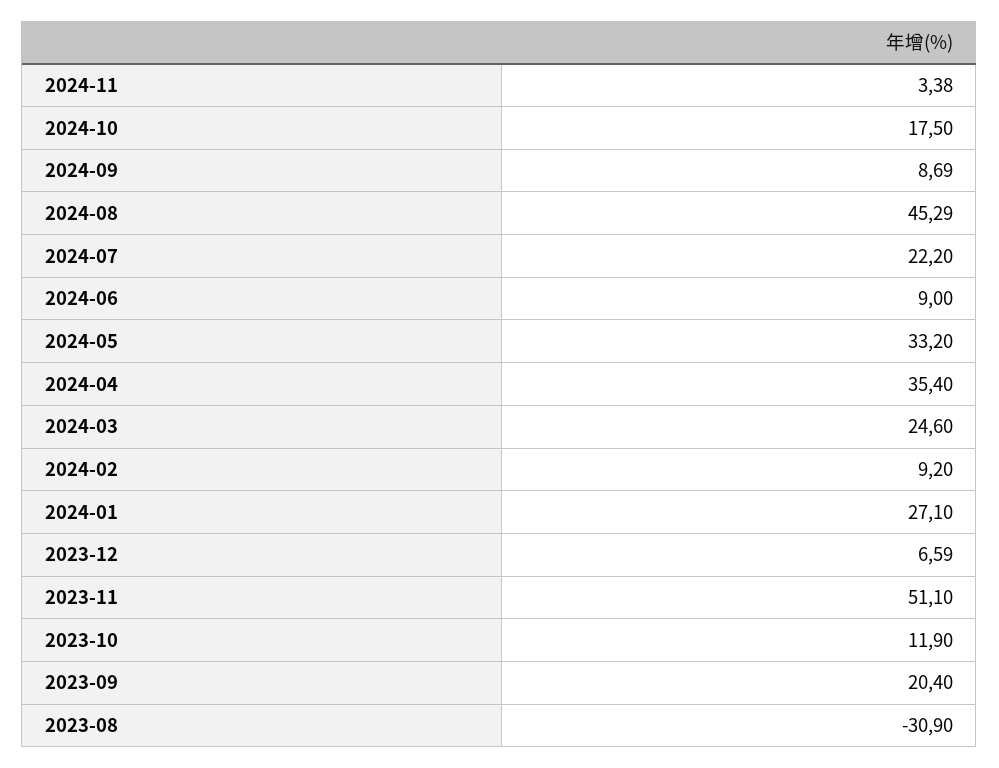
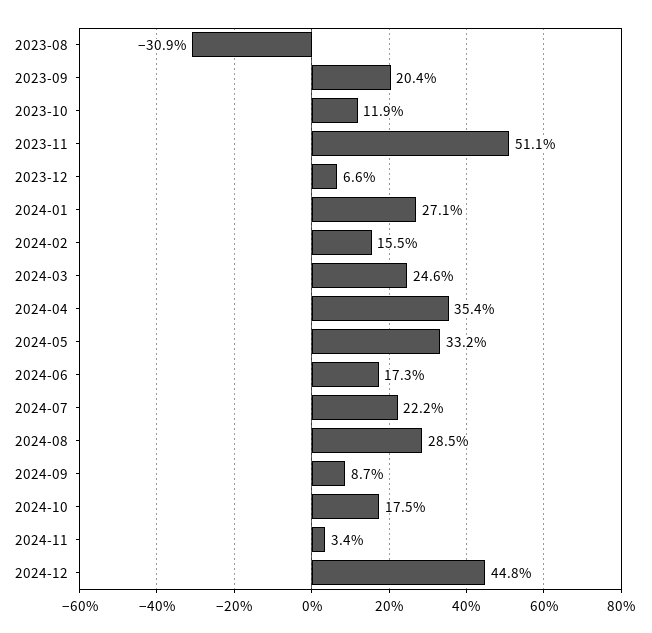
2024-08: 45.29 -> 28.5
2024-06: 9 -> 17.3
2024-02: 9.2 -> 15.5
2024-12: none -> 44.8

